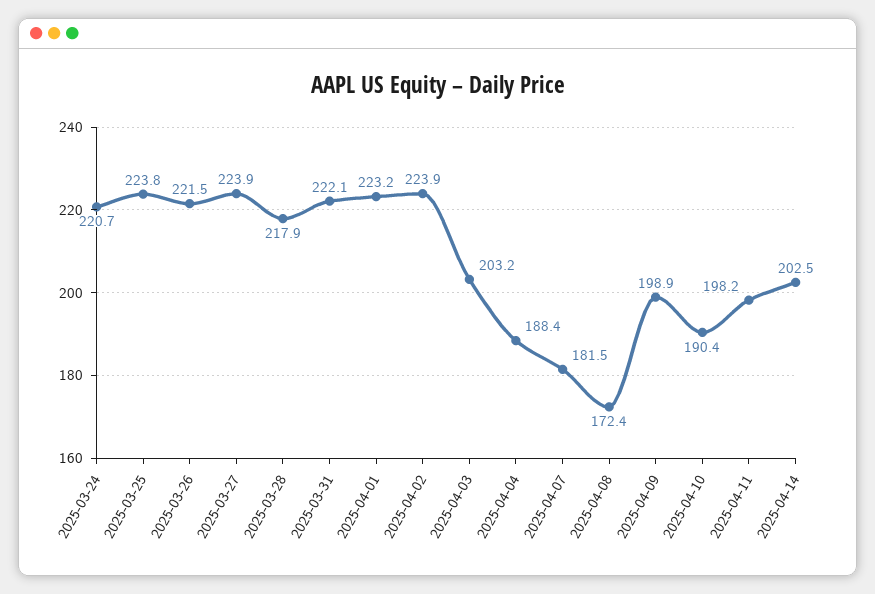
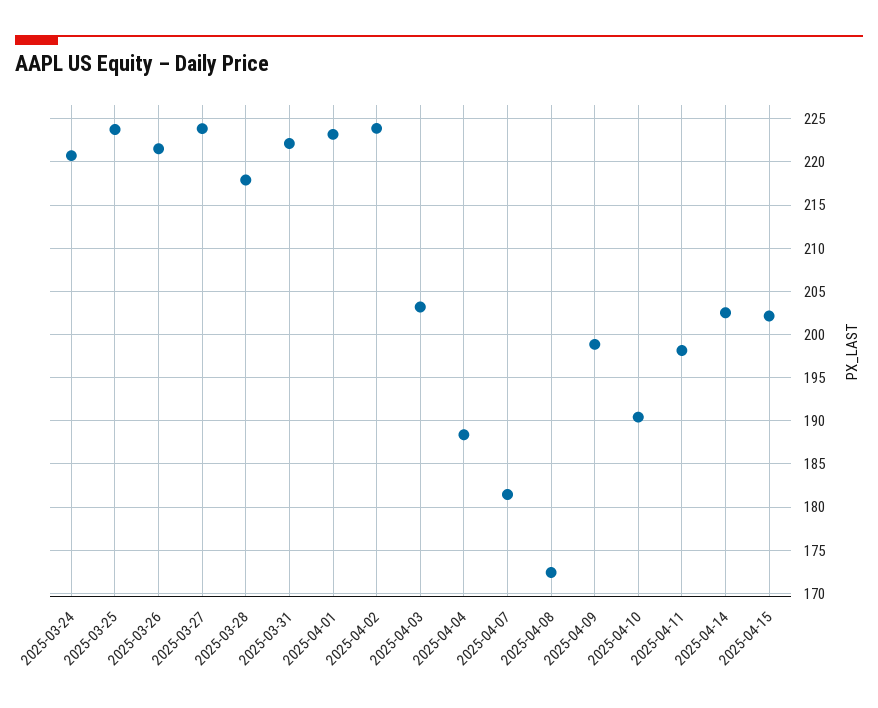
2025-04-15: none -> 202

